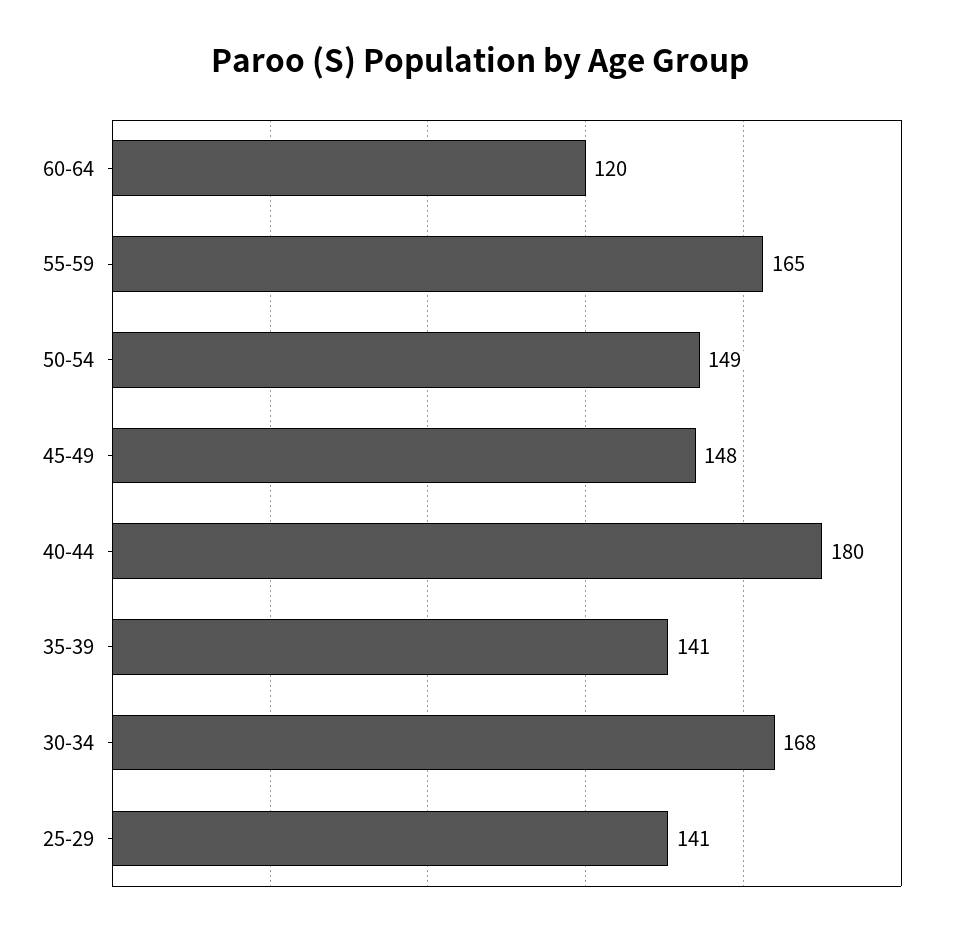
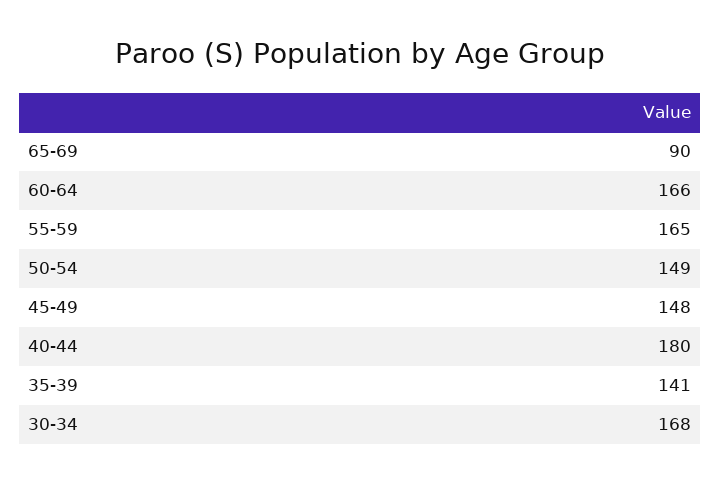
60-64: 120 -> 166
25-29: 141 -> none
65-69: none -> 90

